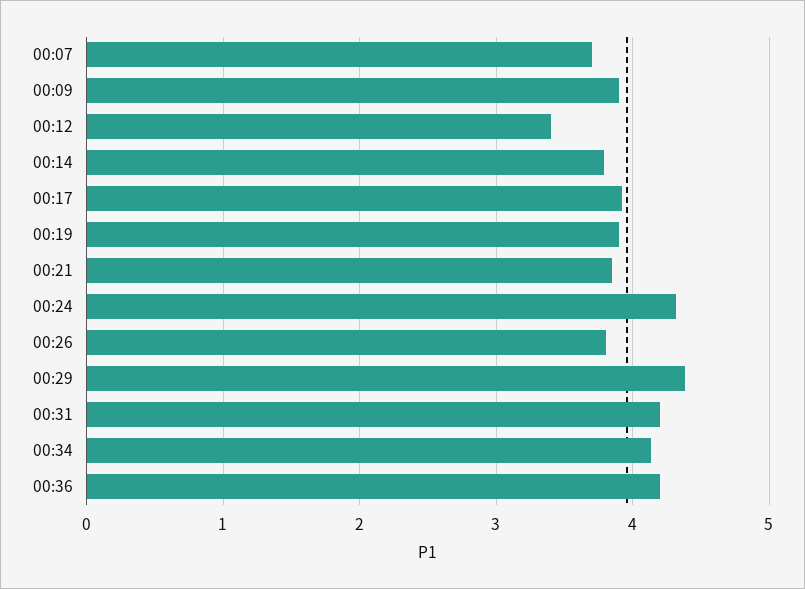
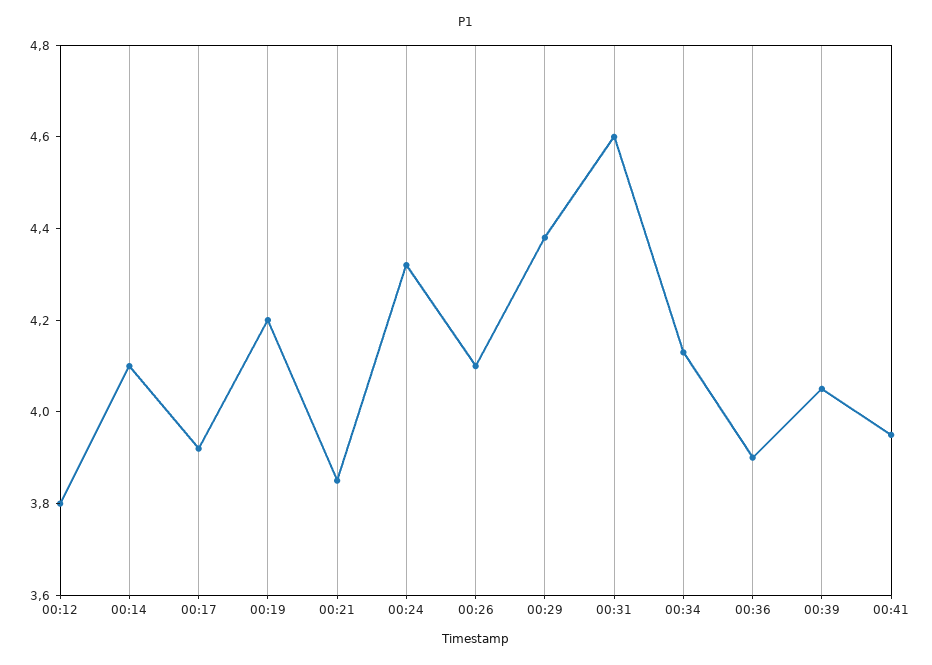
00:07: 3.7 -> none
00:09: 3.9 -> none
00:12: 3.4 -> 3.8
00:14: 3.8 -> 4.1
00:19: 3.9 -> 4.2
00:26: 3.8 -> 4.1
00:31: 4.2 -> 4.6
00:36: 4.2 -> 3.9
00:39: none -> 4.05
00:41: none -> 3.95

